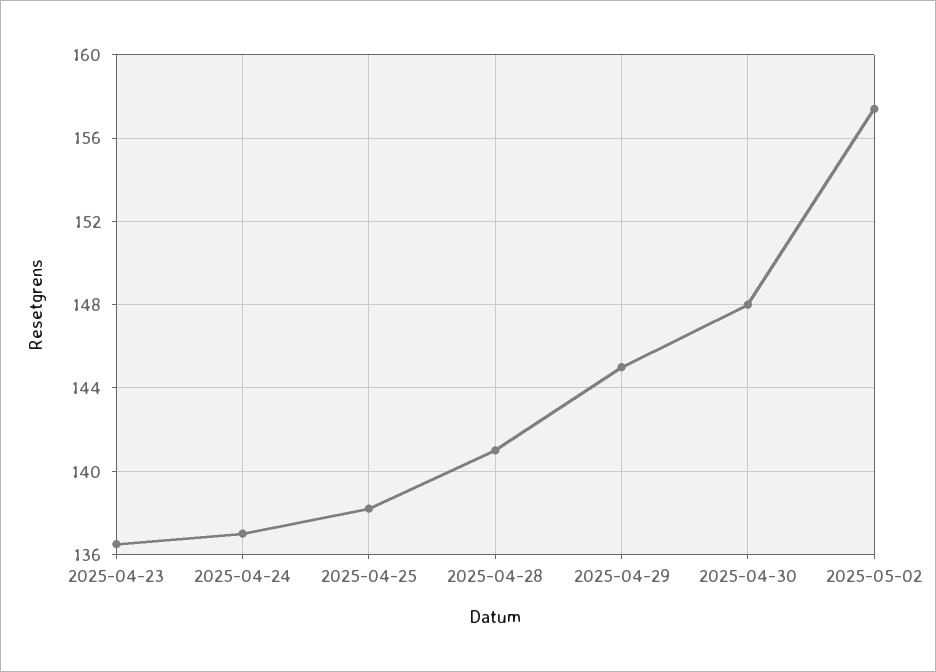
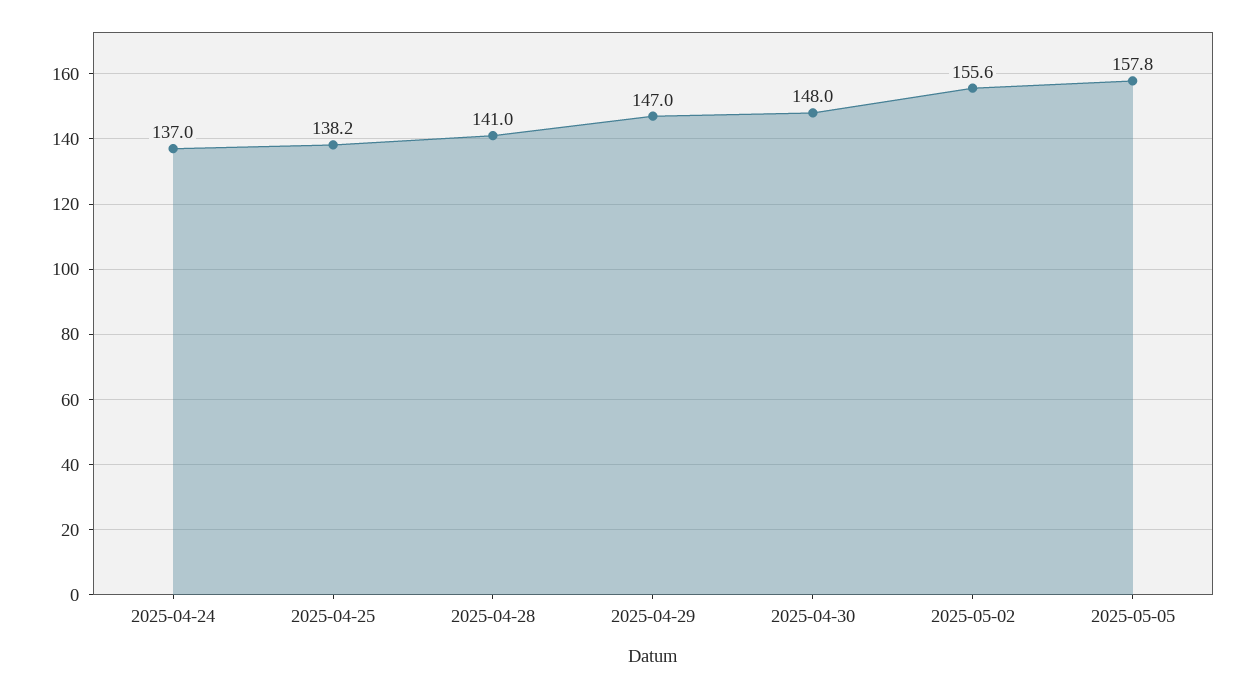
2025-04-23: 136.5 -> none
2025-04-29: 145 -> 147
2025-05-02: 157.5 -> 155.6
2025-05-05: none -> 157.8

